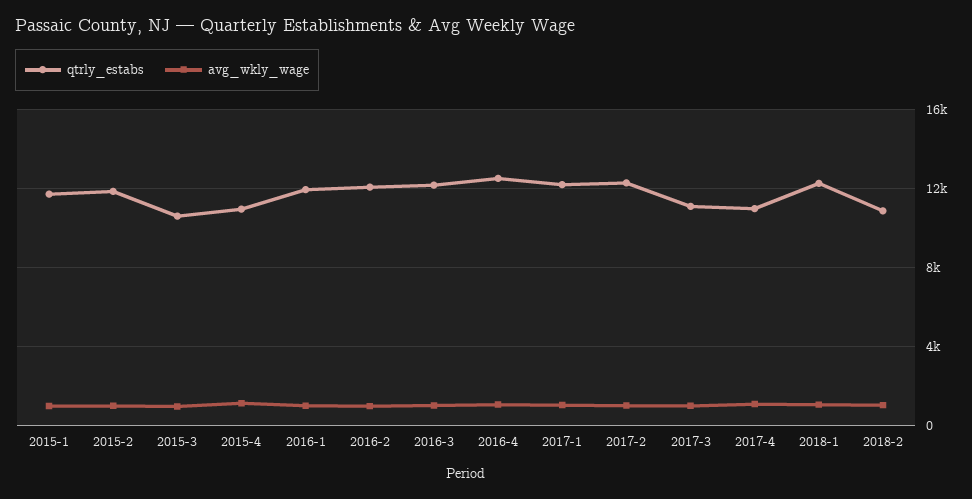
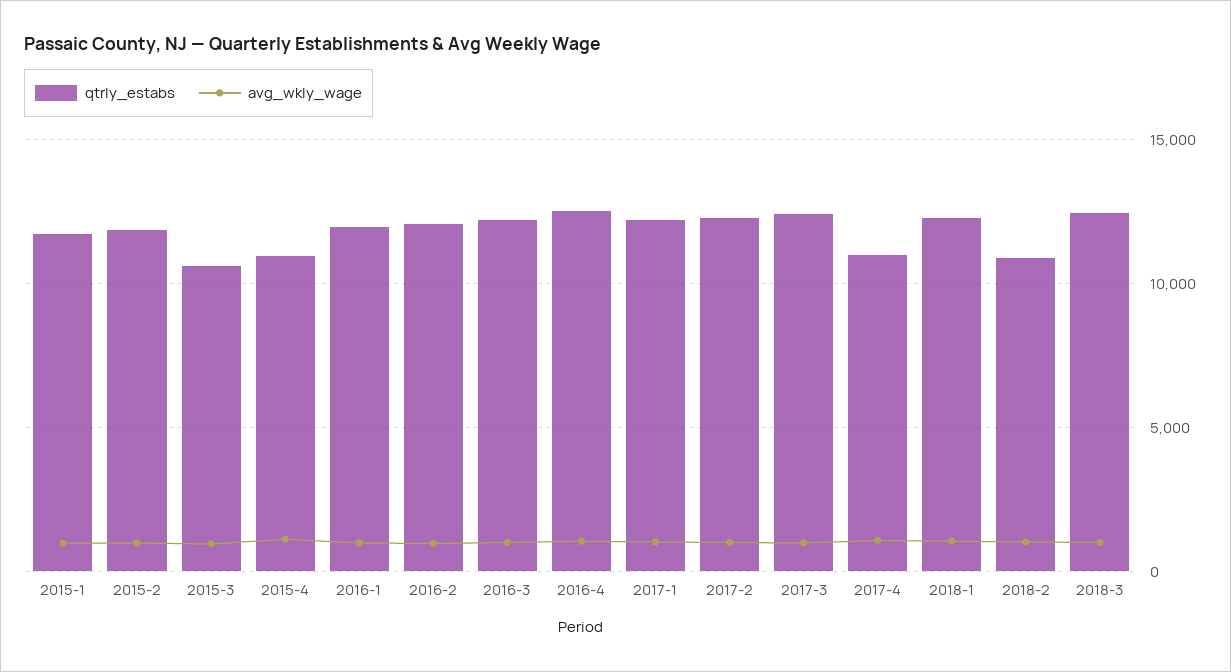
qtrly_estabs, 2017-3: 11000 -> 12500
qtrly_estabs, 2018-3: none -> 12500
avg_wkly_wage, 2018-3: none -> 1000

